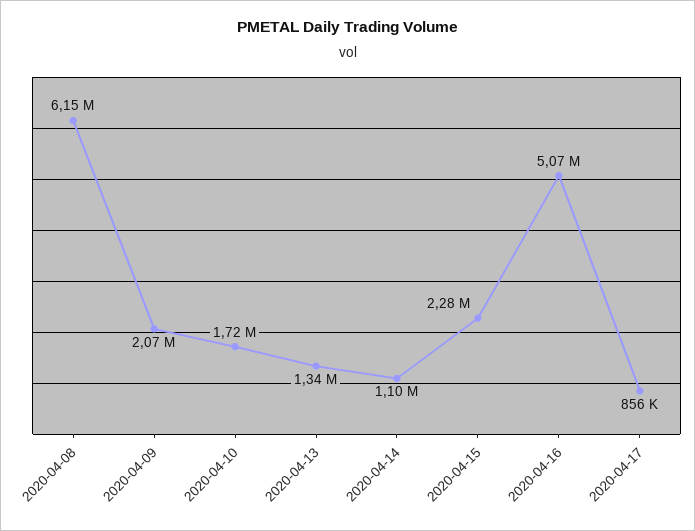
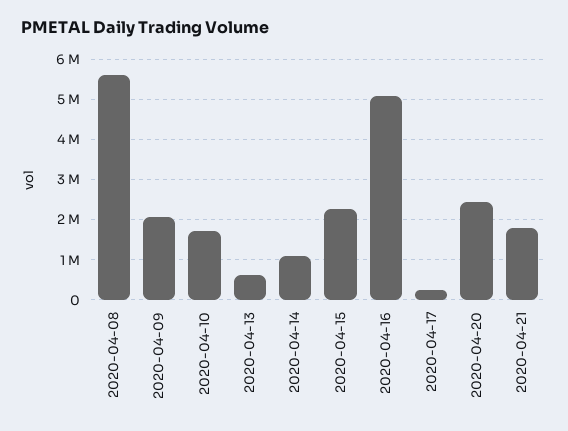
2020-04-08: 6150000 -> 5600000
2020-04-13: 1340000 -> 600000
2020-04-17: 856000 -> 200000
2020-04-20: none -> 2400000
2020-04-21: none -> 1800000

